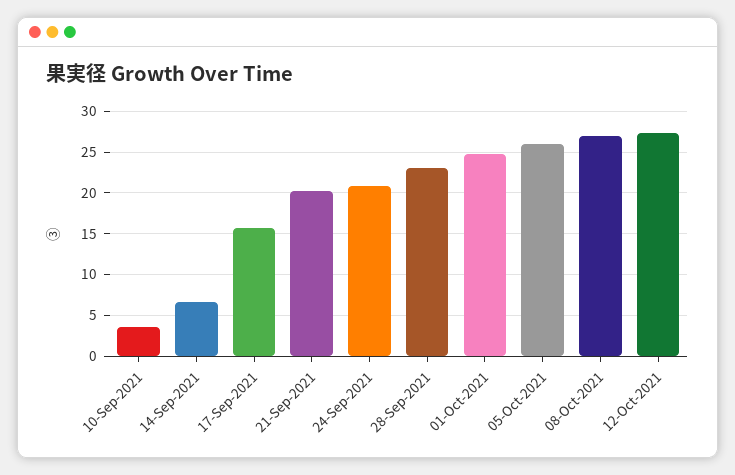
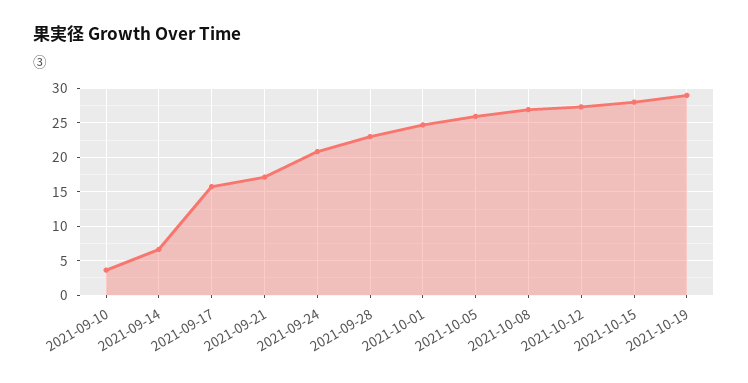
21-Sep-2021: 20 -> 17
2021-10-15: none -> 28
2021-10-19: none -> 29

